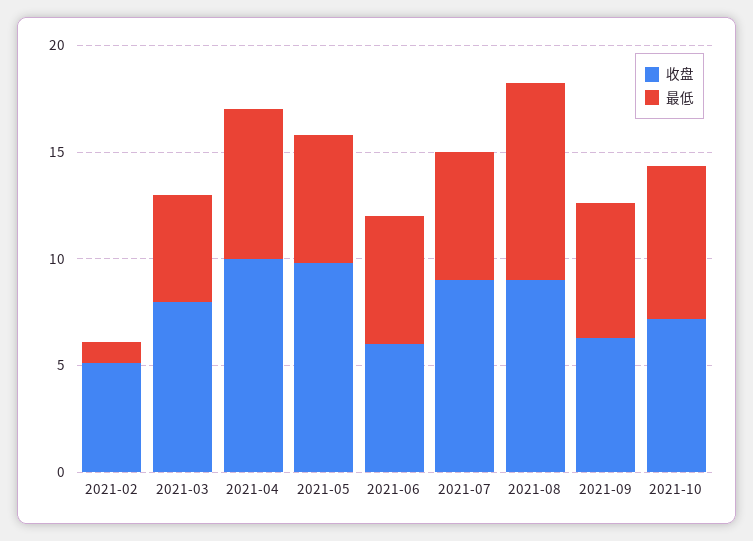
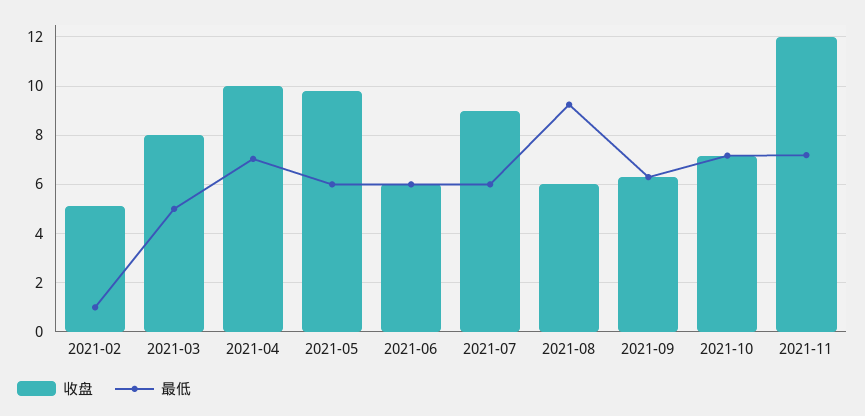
收盘, 2021-08: 9 -> 6
收盘, 2021-11: none -> 12
最低, 2021-11: none -> 7.25

